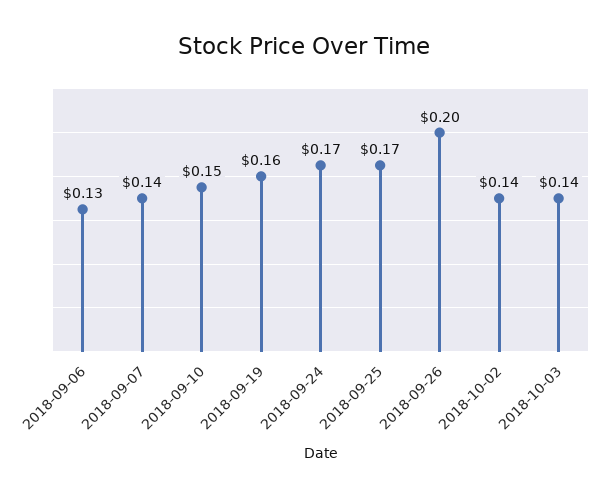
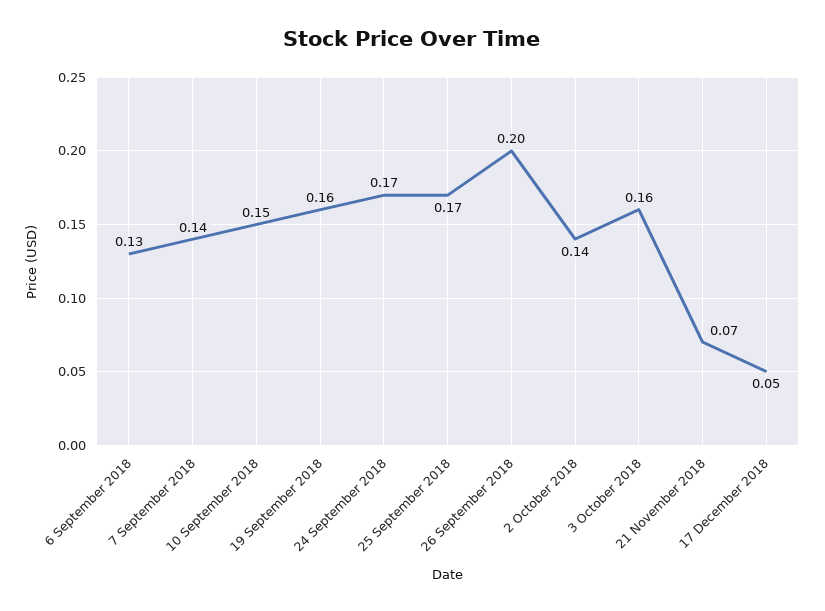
2018-10-03: 0.14 -> 0.16
21 November 2018: none -> 0.07
17 December 2018: none -> 0.05

